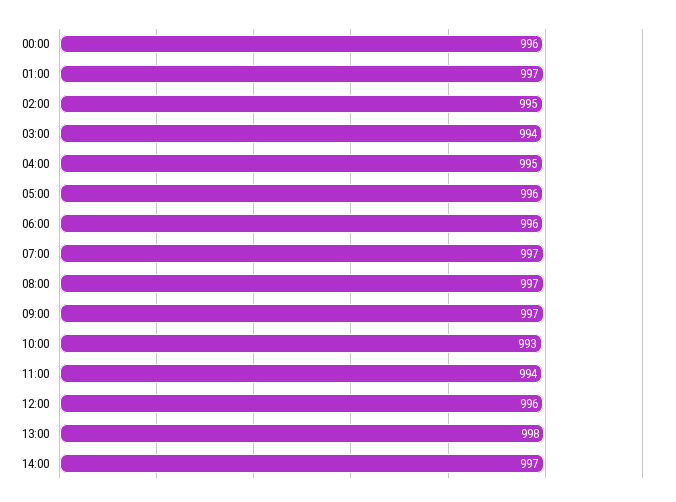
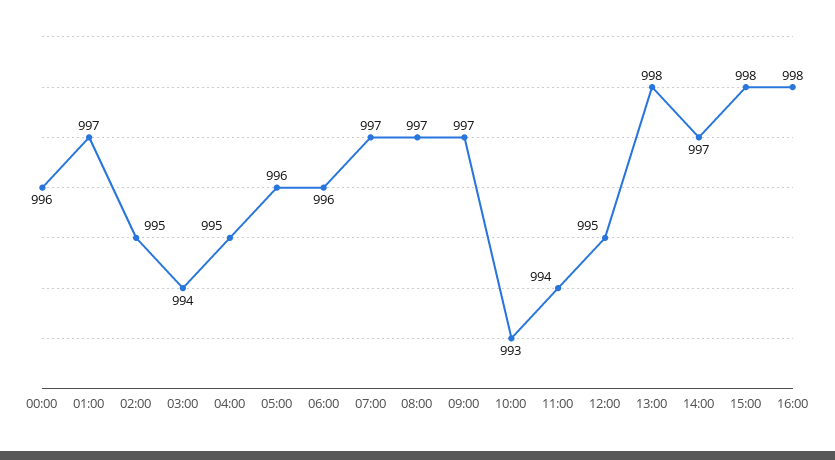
12:00: 996 -> 995
15:00: none -> 998
16:00: none -> 998

